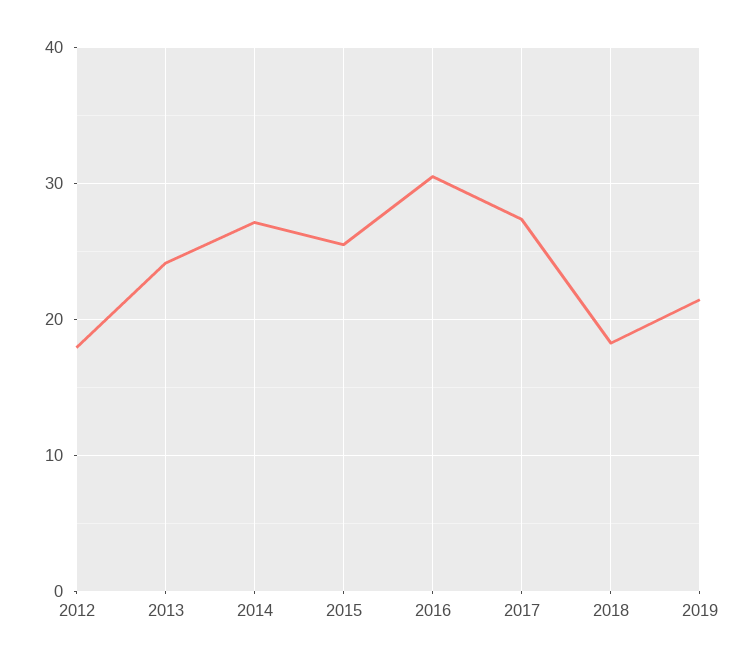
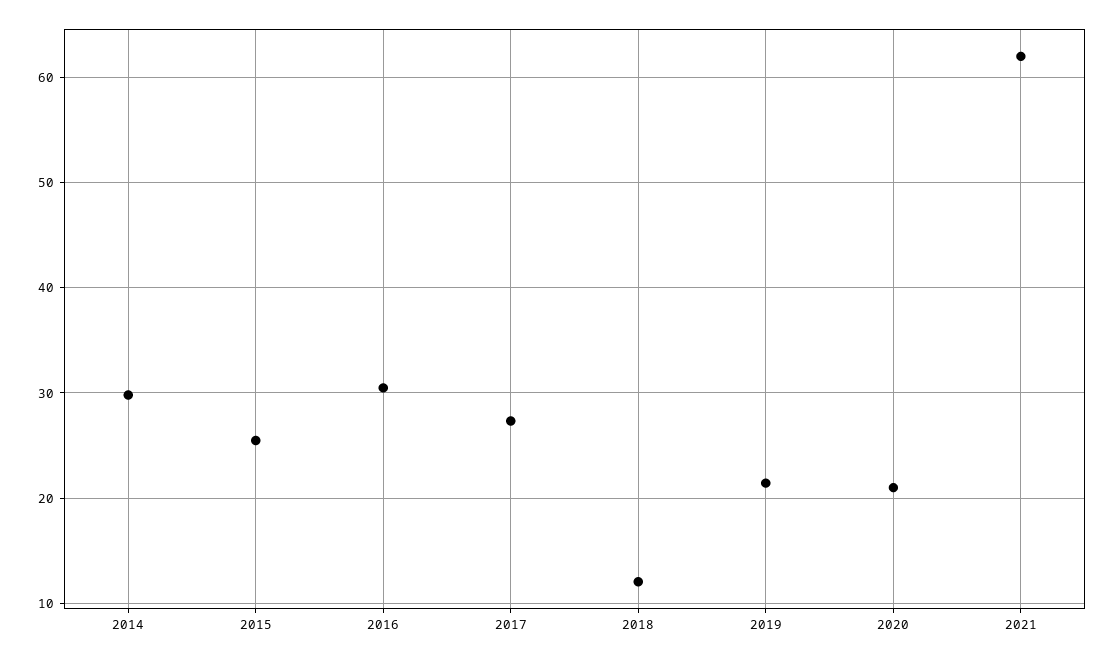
2012: 18 -> none
2013: 24 -> none
2014: 27 -> 30
2018: 18 -> 12
2020: none -> 21
2021: none -> 62

